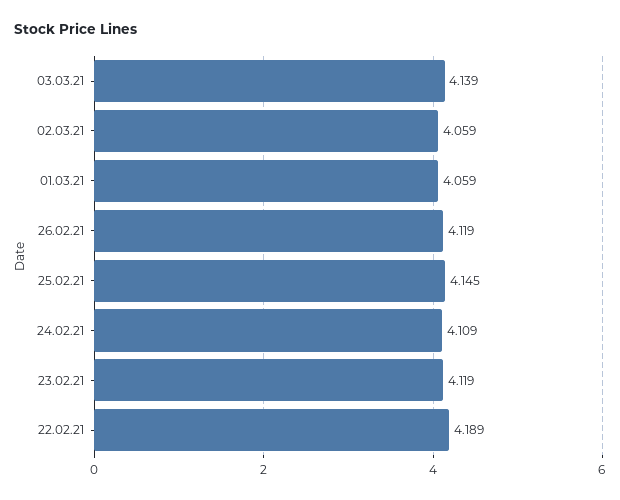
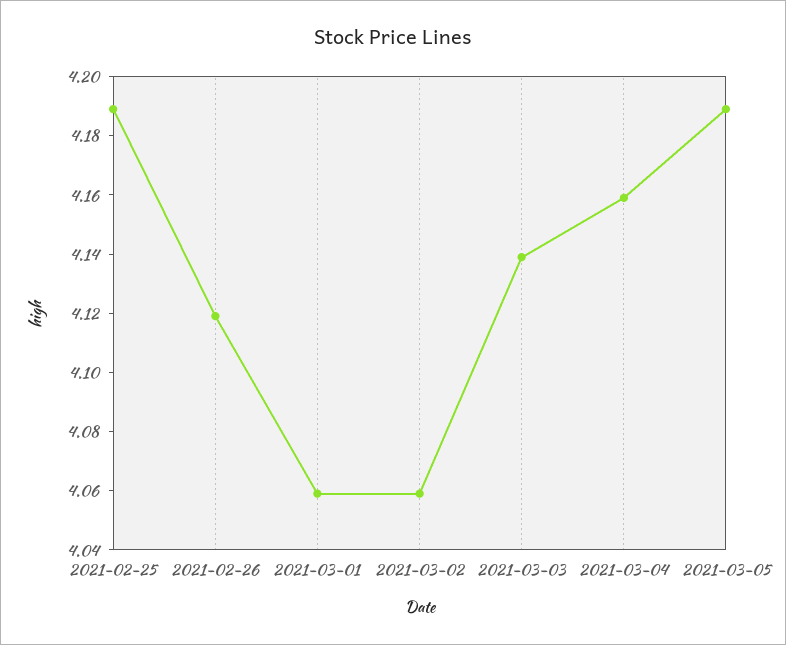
25.02.21: 4.145 -> 4.19
24.02.21: 4.109 -> none
23.02.21: 4.119 -> none
22.02.21: 4.189 -> none
2021-03-04: none -> 4.16
2021-03-05: none -> 4.19

